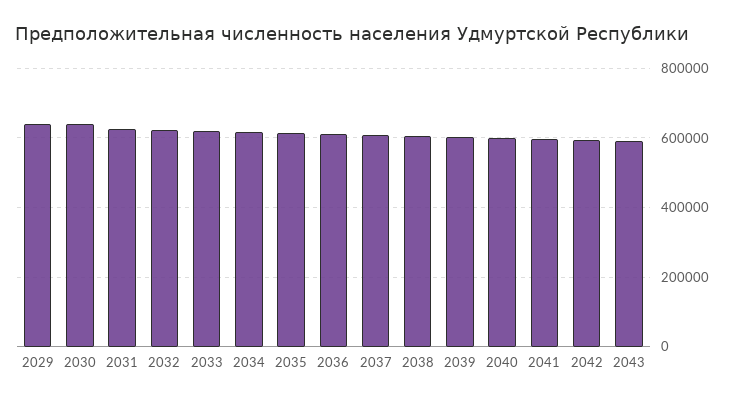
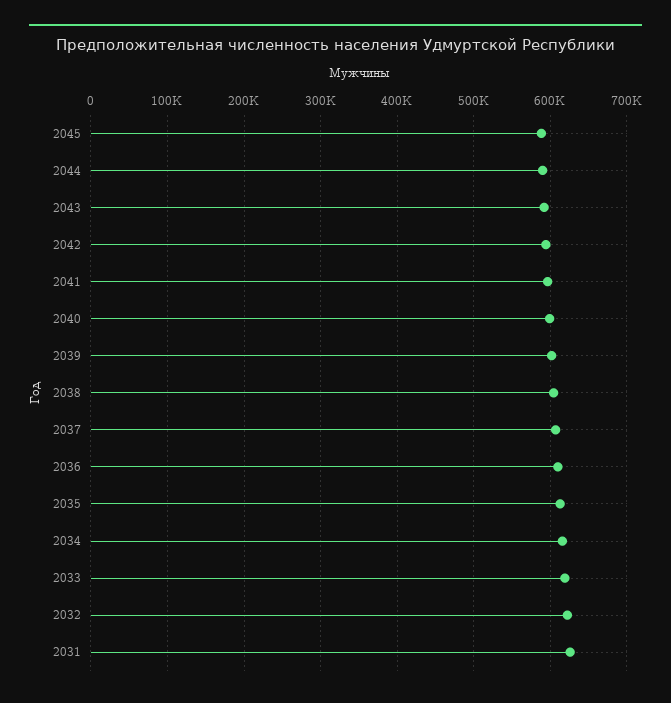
2029: 640000 -> none
2030: 640000 -> none
2045: none -> 590000
2044: none -> 590000

